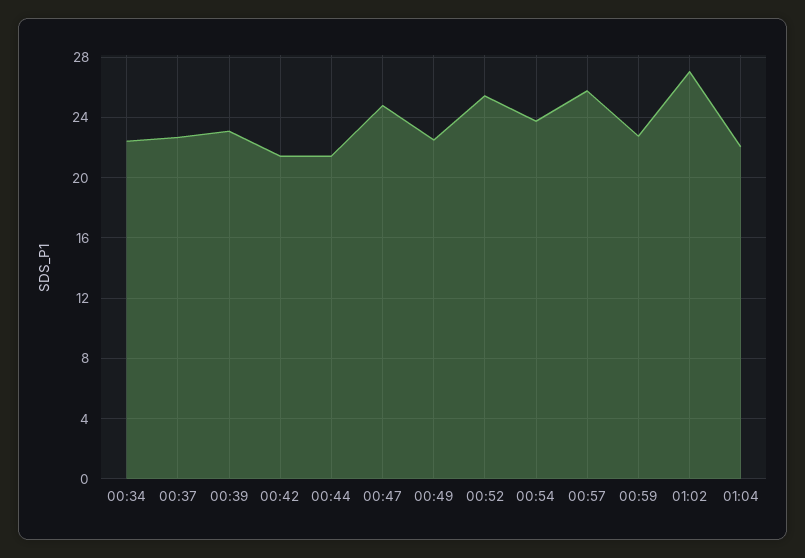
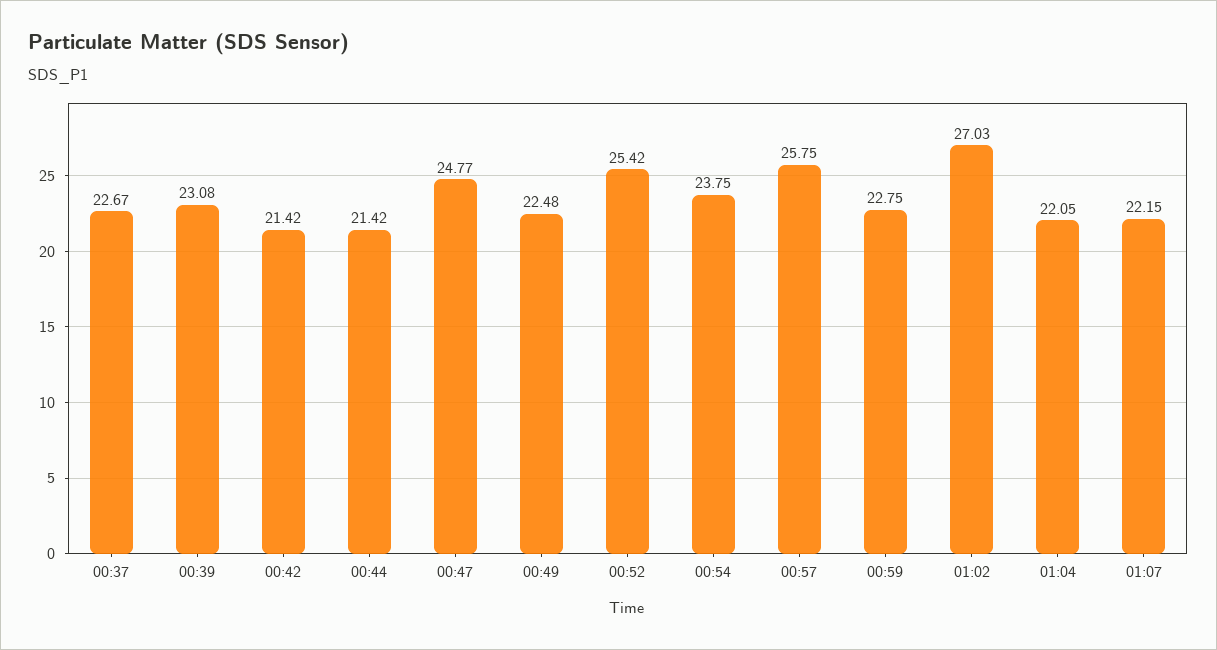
00:34: 22.5 -> none
01:07: none -> 22.15

